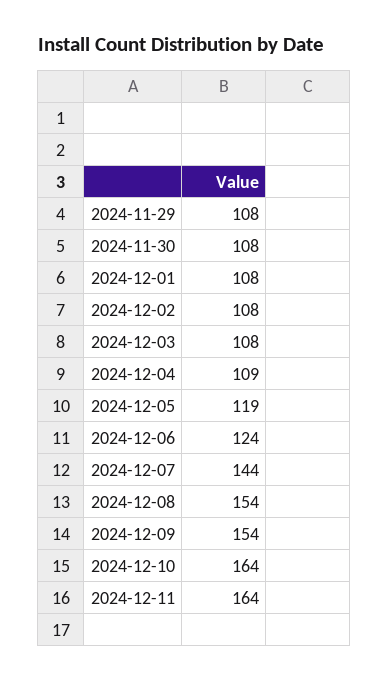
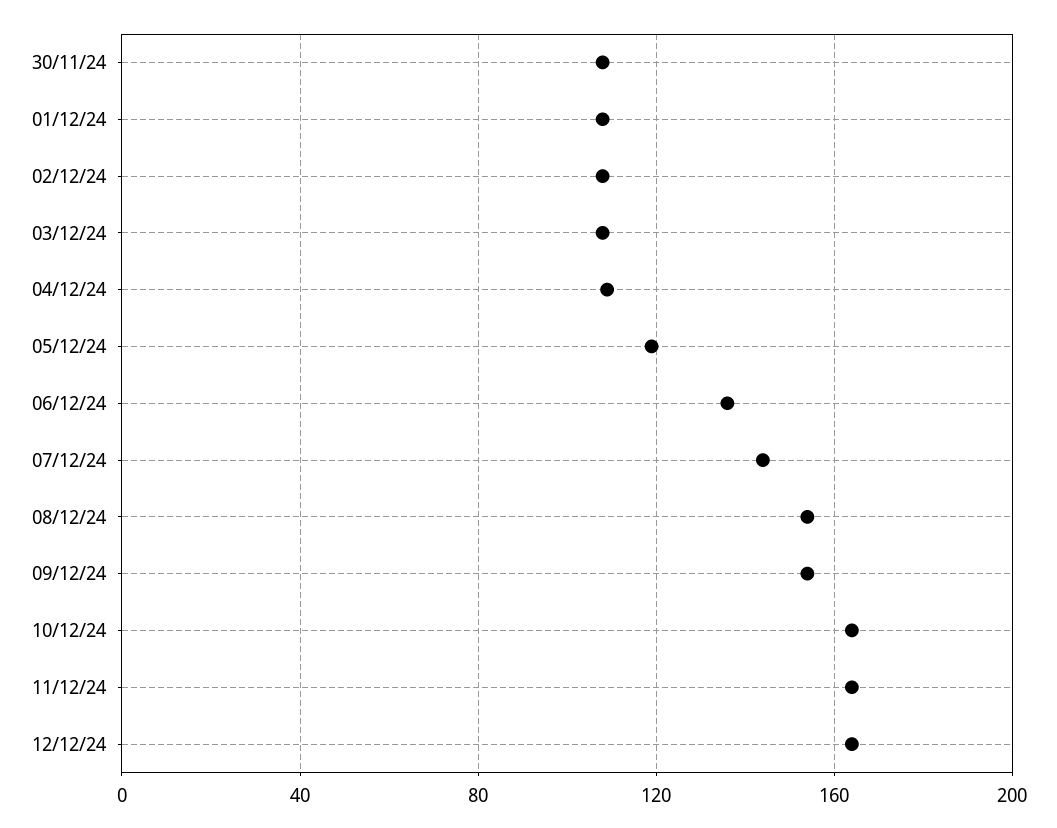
2024-11-29: 108 -> none
2024-12-06: 124 -> 135
12/12/24: none -> 165

